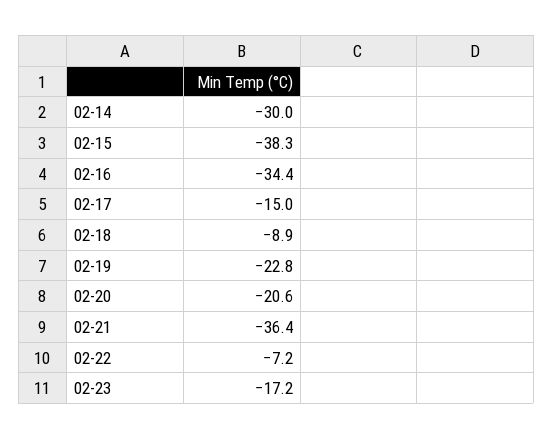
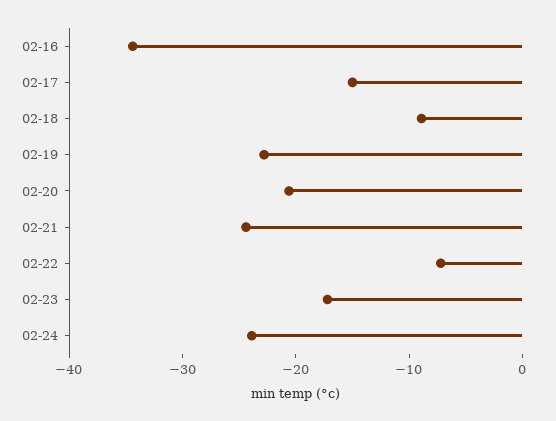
02-14: -30 -> none
02-15: -38.3 -> none
02-21: -36.4 -> -24
02-24: none -> -24

